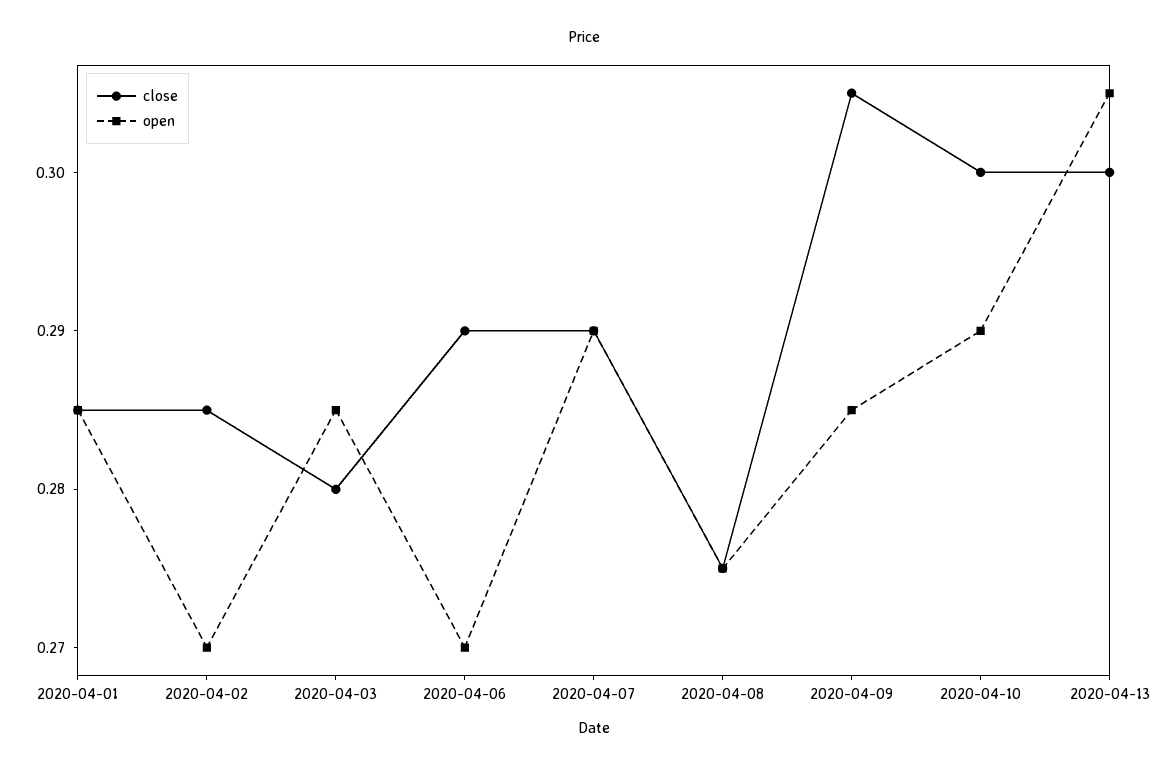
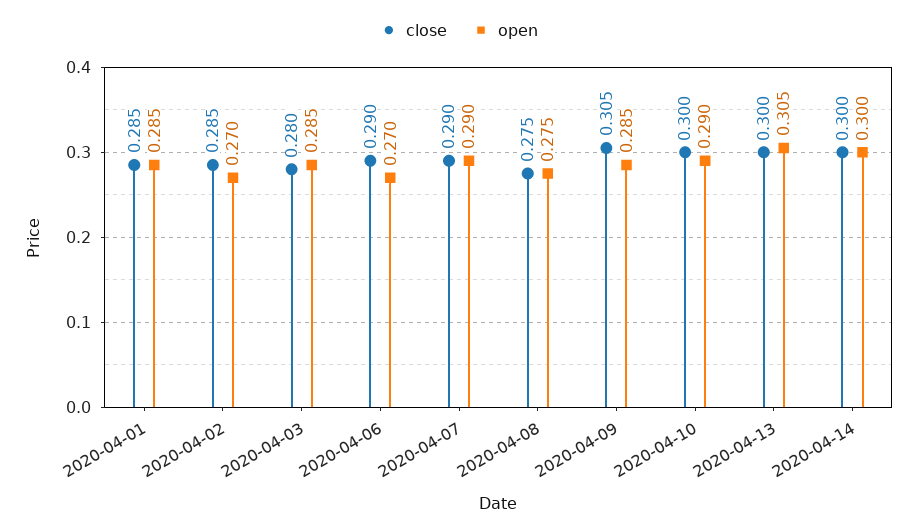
close, 2020-04-14: none -> 0.3
open, 2020-04-14: none -> 0.3

